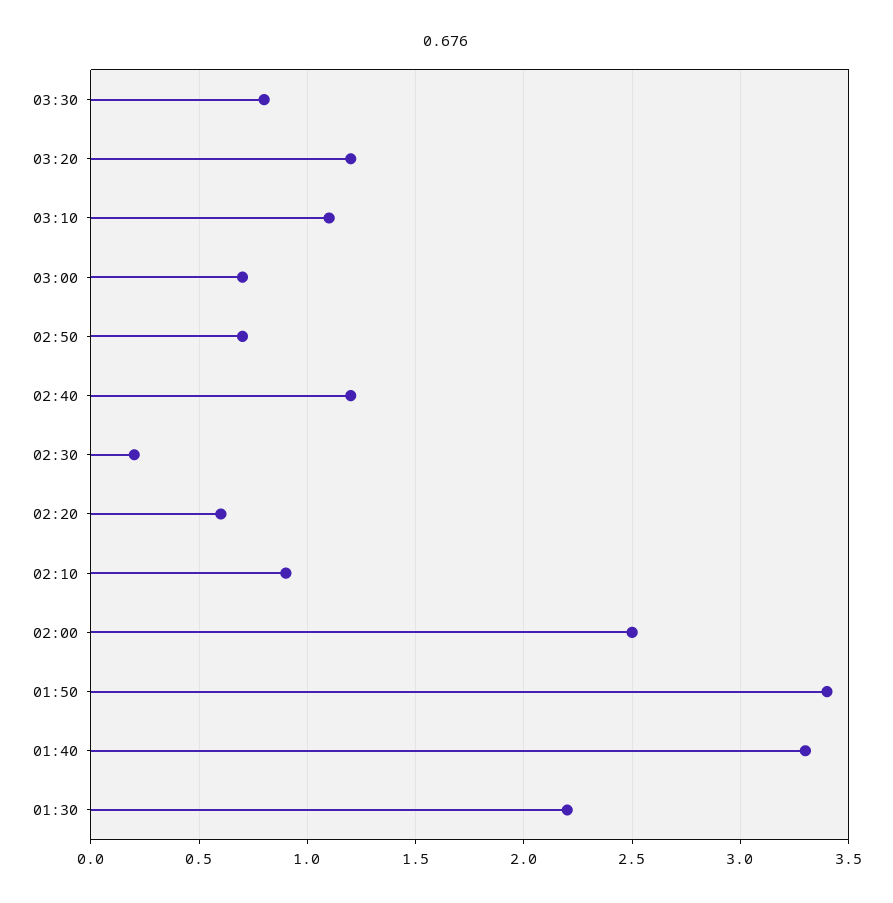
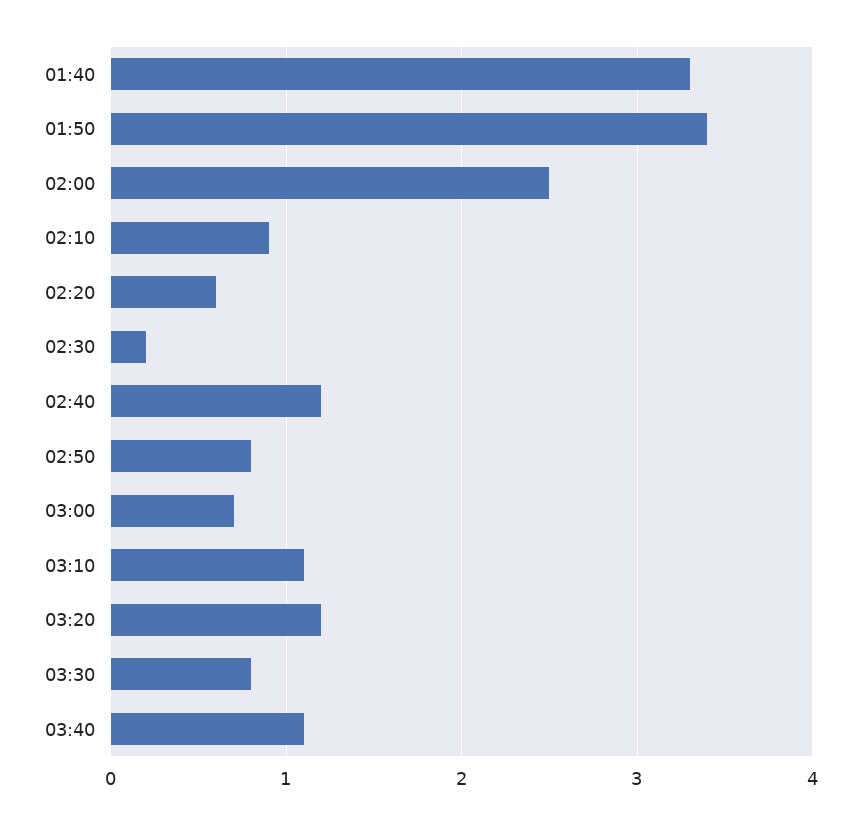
02:50: 0.7 -> 0.8
01:30: 2.2 -> none
03:40: none -> 1.1

